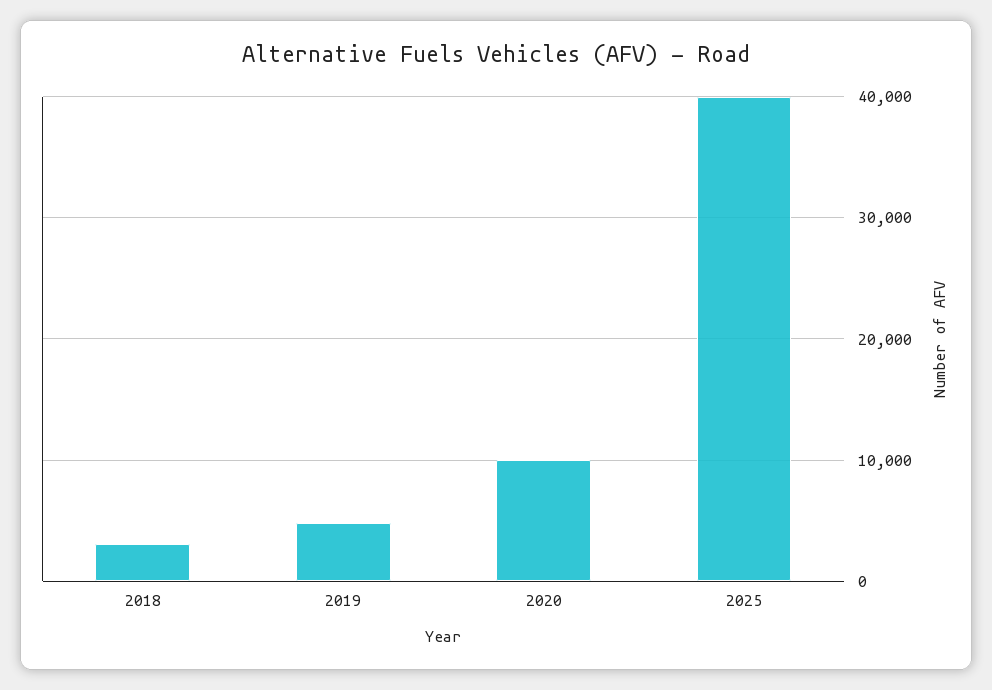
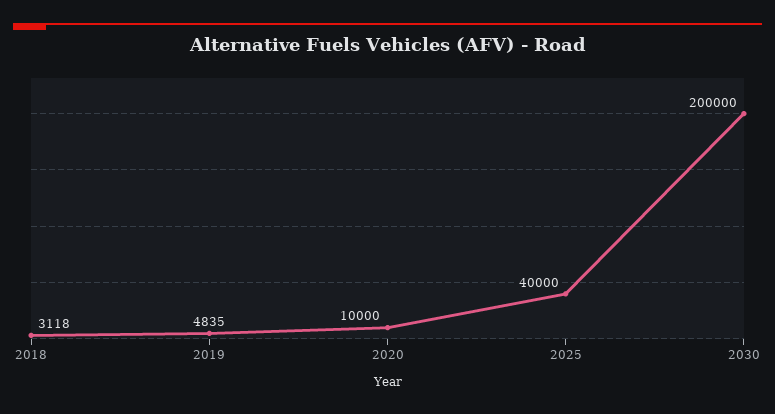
2030: none -> 200000

